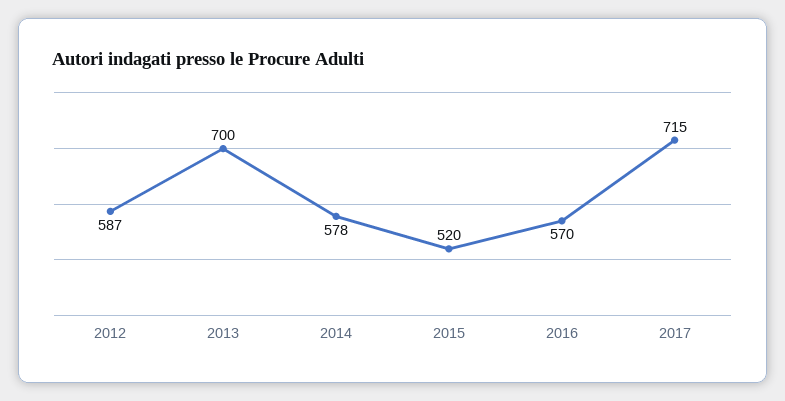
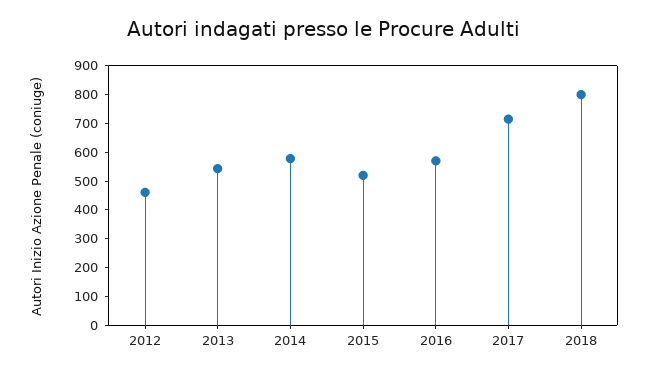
2012: 587 -> 450
2013: 700 -> 550
2018: none -> 800

